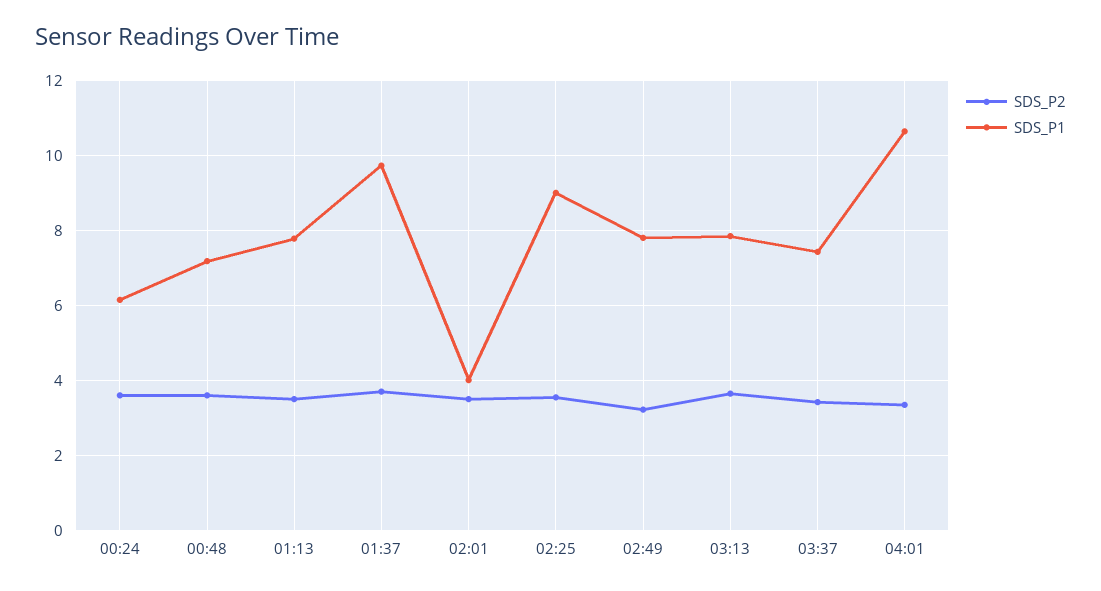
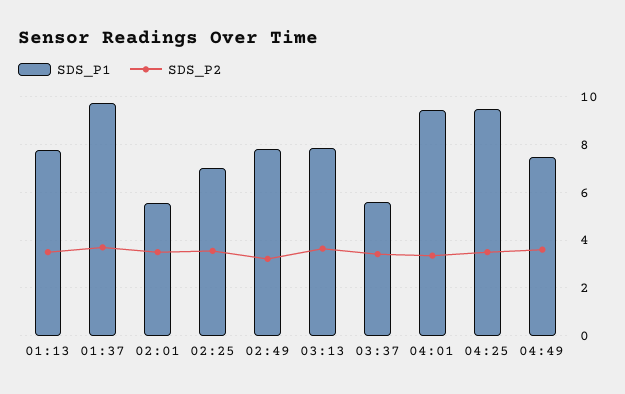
SDS_P2, 00:24: 3.6 -> none
SDS_P1, 00:24: 6.2 -> none
SDS_P2, 00:48: 3.6 -> none
SDS_P1, 00:48: 7.2 -> none
SDS_P1, 02:01: 4 -> 5.5
SDS_P1, 02:25: 9 -> 7
SDS_P1, 03:37: 7.4 -> 5.5
SDS_P1, 04:01: 10.6 -> 9.5
SDS_P1, 04:25: none -> 9.5
SDS_P2, 04:25: none -> 3.5
SDS_P1, 04:49: none -> 7.5
SDS_P2, 04:49: none -> 3.5

